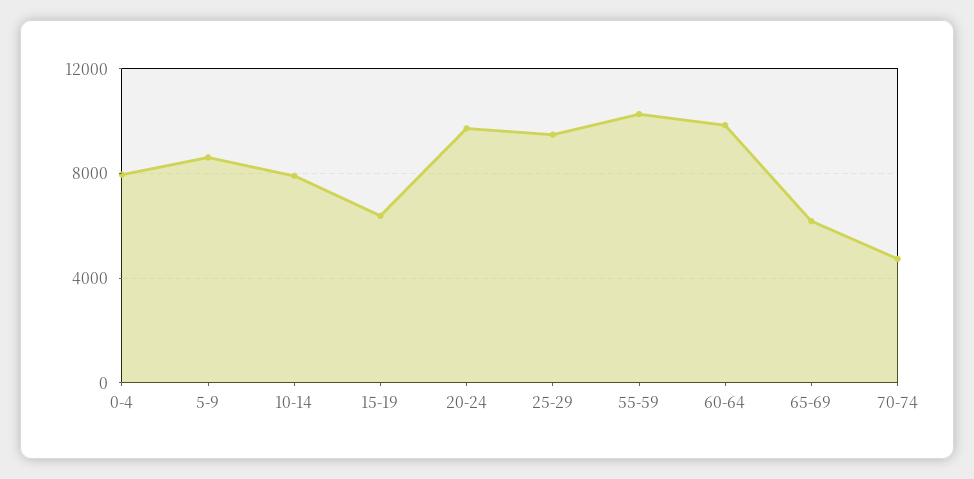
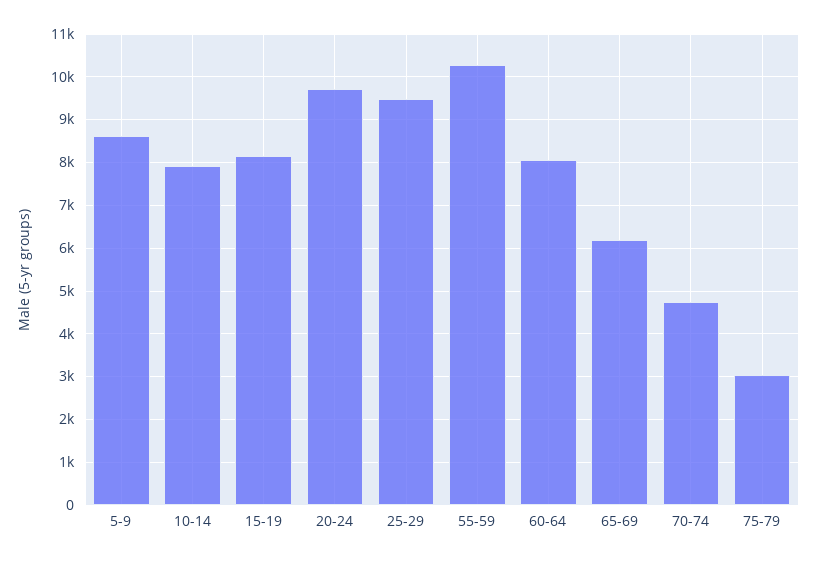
0-4: 8000 -> none
15-19: 6500 -> 8200
60-64: 10000 -> 8000
75-79: none -> 3000

